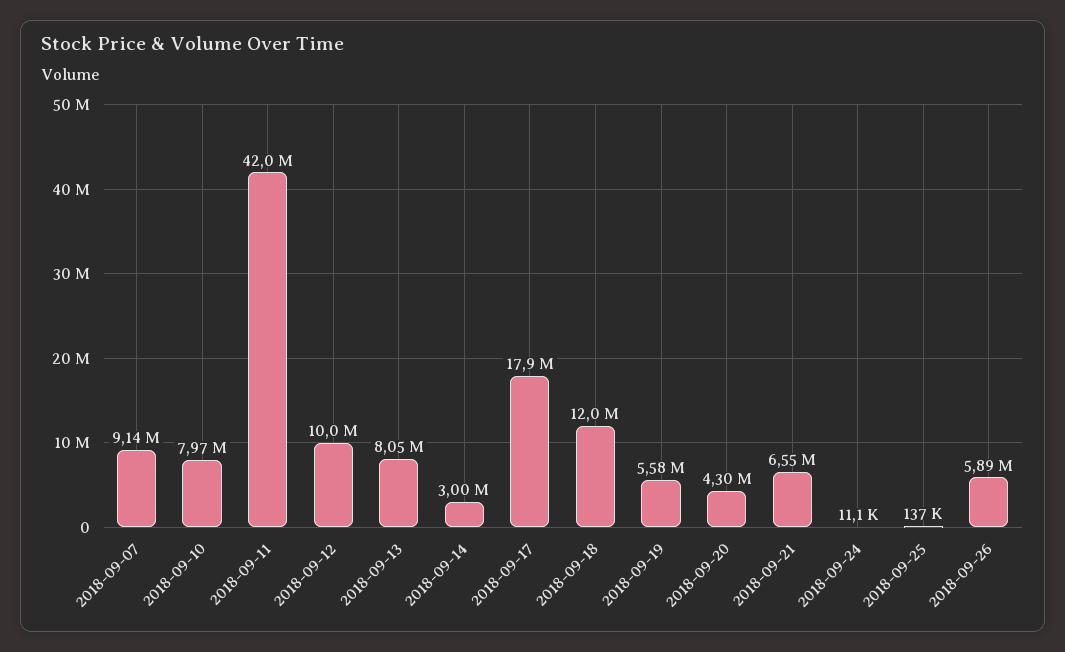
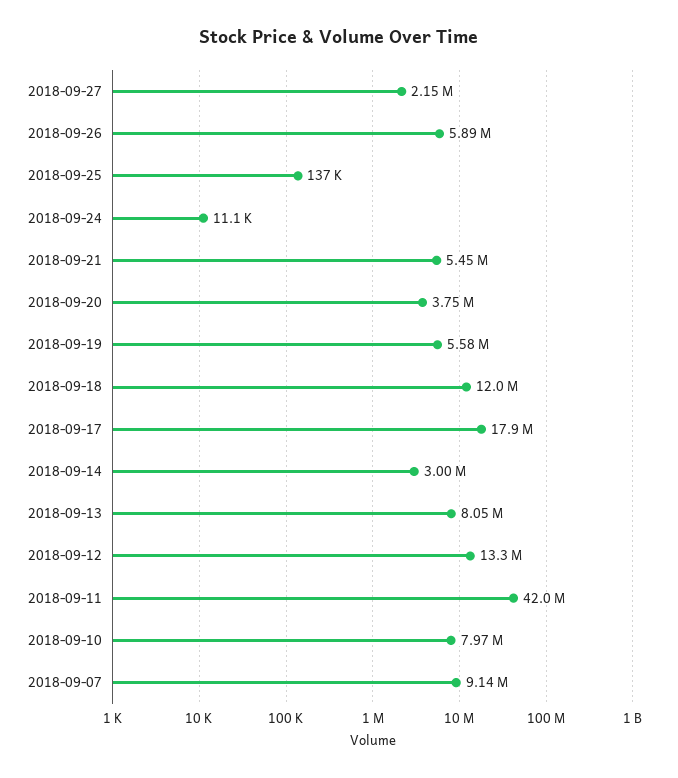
2018-09-12: 10000000 -> 13300000
2018-09-20: 4300000 -> 3750000
2018-09-21: 6550000 -> 5450000
2018-09-27: none -> 2150000

